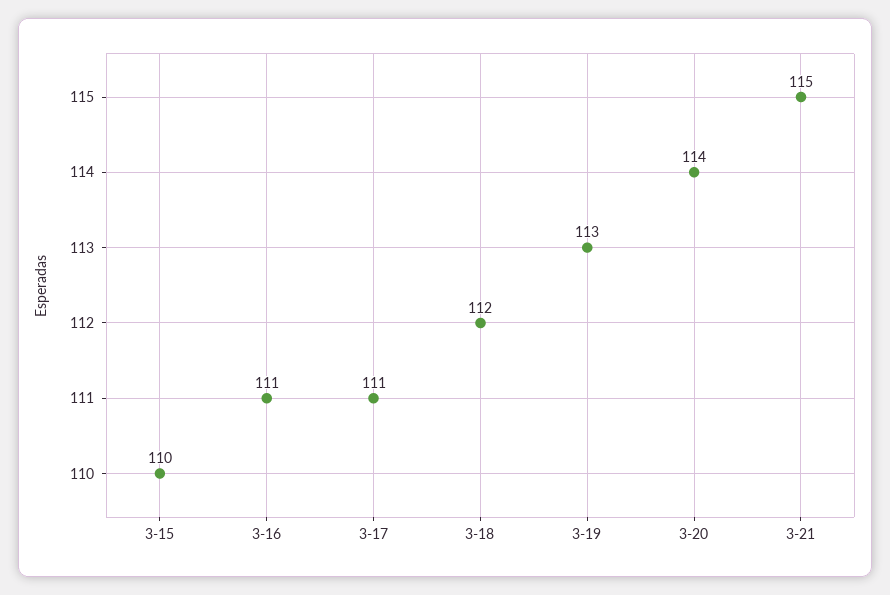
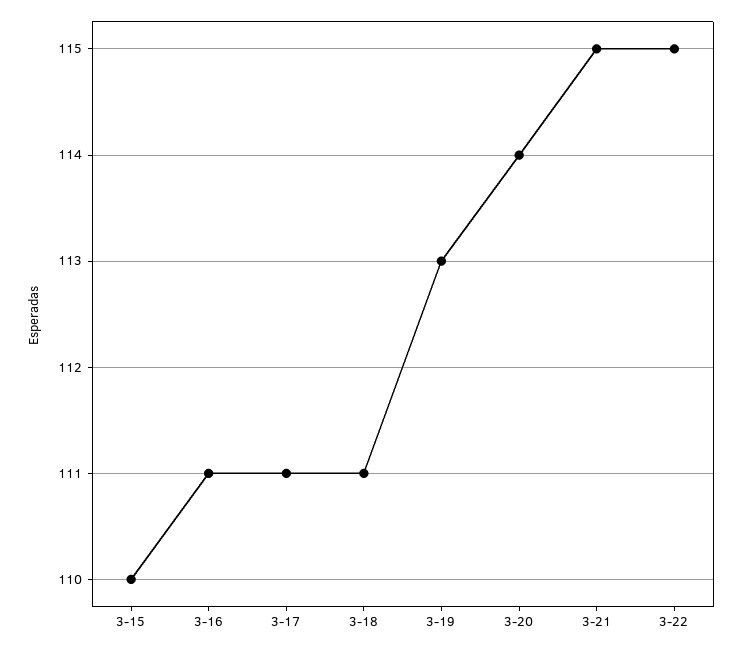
3-18: 112 -> 111
3-22: none -> 115

